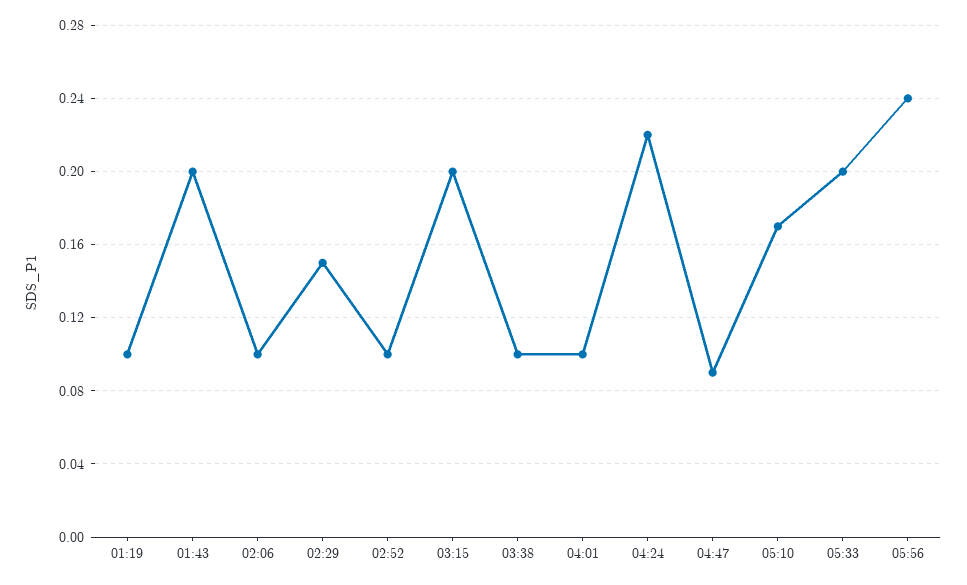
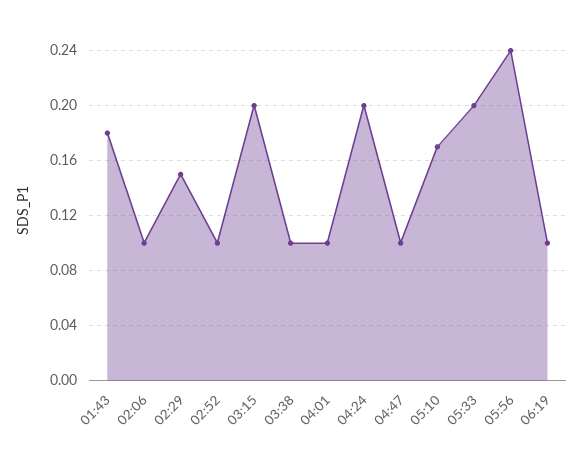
01:19: 0.1 -> none
01:43: 0.2 -> 0.18
04:24: 0.22 -> 0.2
04:47: 0.09 -> 0.1
06:19: none -> 0.1

